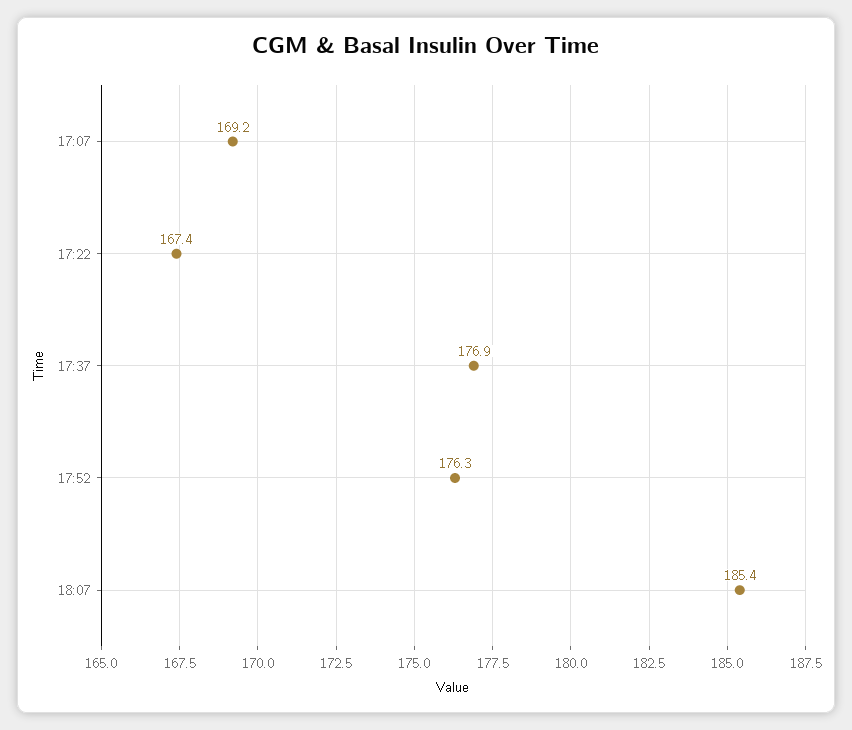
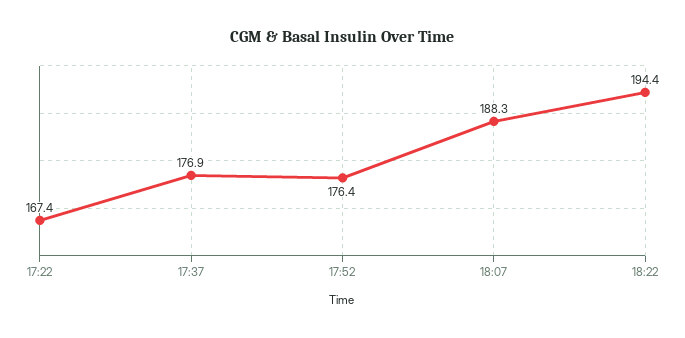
17:07: 169.2 -> none
17:52: 176.3 -> 176.4
18:07: 185.4 -> 188.3
18:22: none -> 194.4

